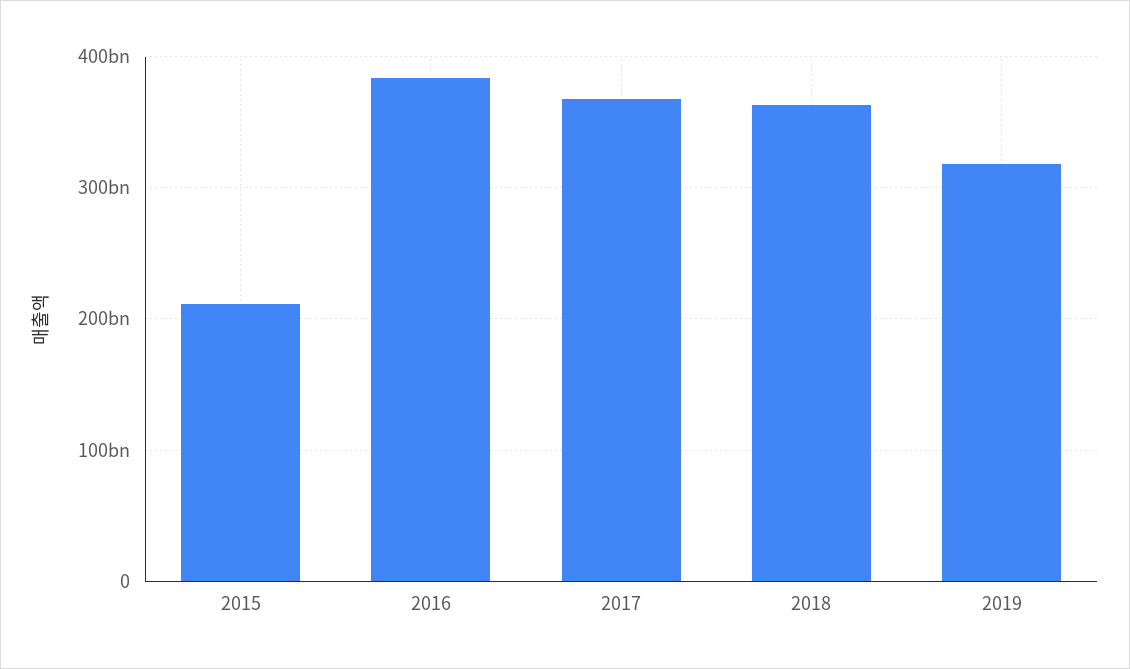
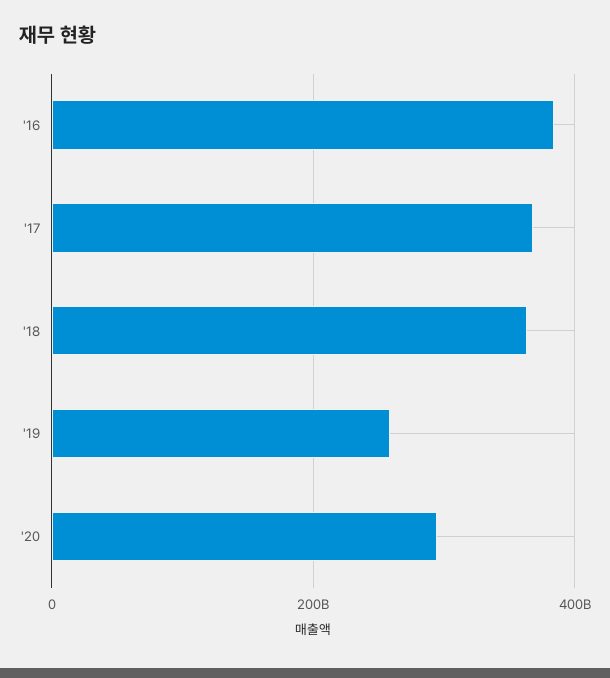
2015: 210000000000 -> none
2019: 320000000000 -> 260000000000
'20: none -> 300000000000

